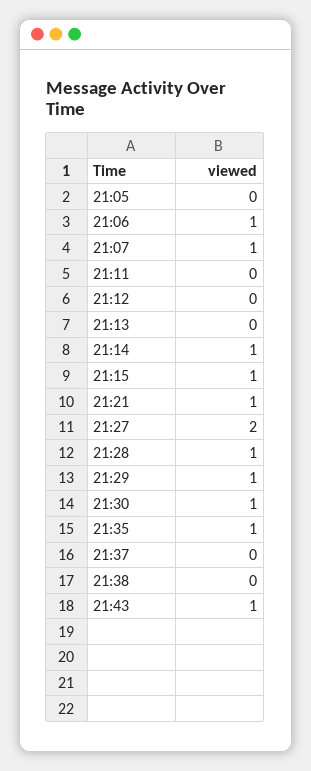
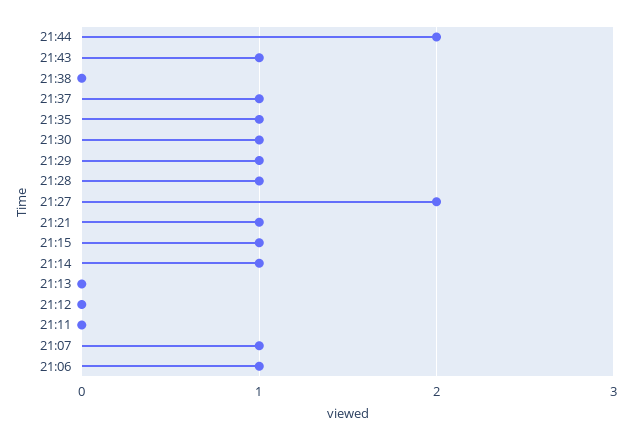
21:05: 0 -> none
21:37: 0 -> 1
21:44: none -> 2

